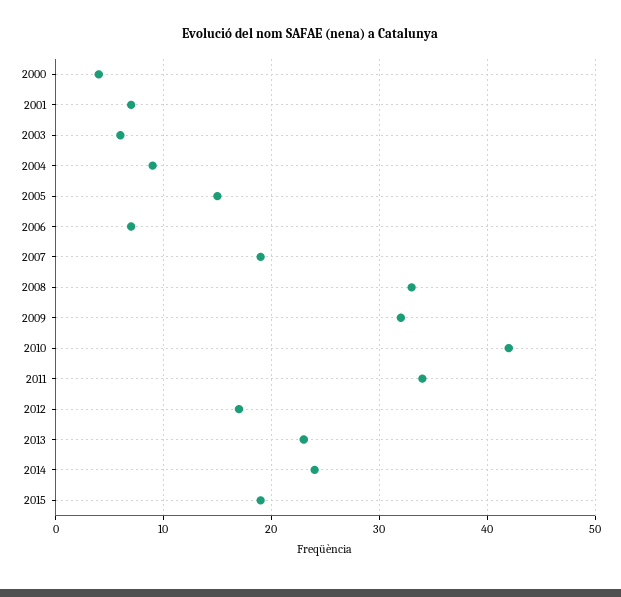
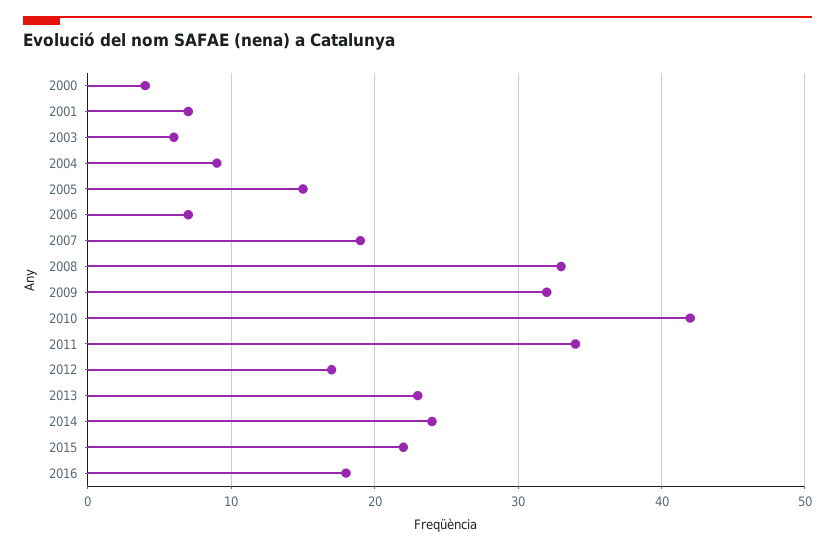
2015: 19 -> 22
2016: none -> 18

